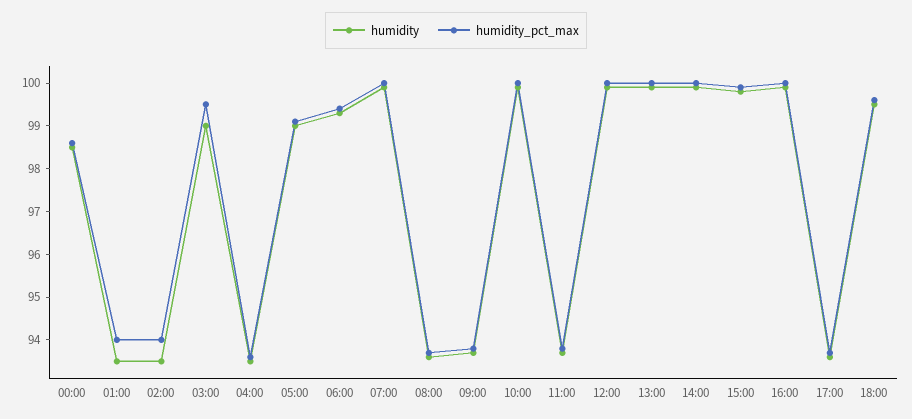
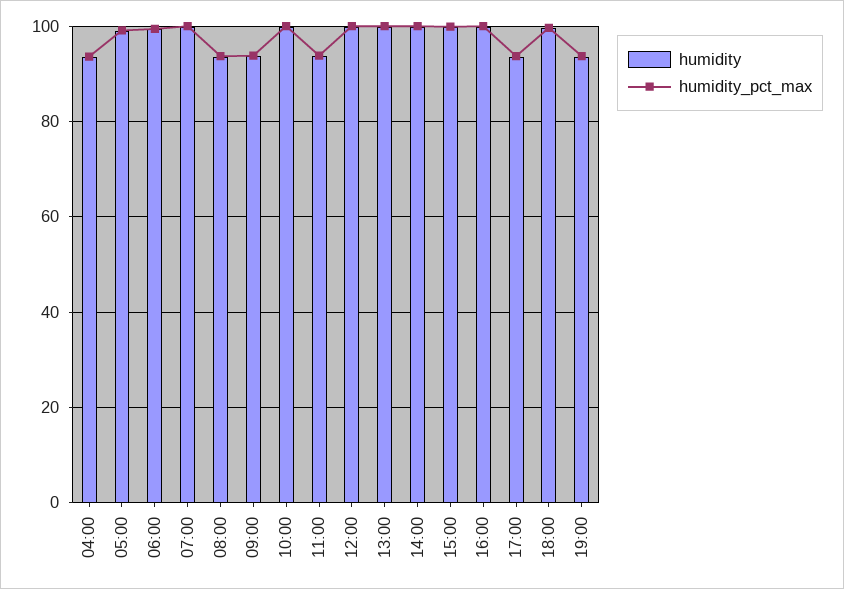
humidity, 00:00: 98.5 -> none
humidity_pct_max, 00:00: 98.5 -> none
humidity, 01:00: 93.5 -> none
humidity_pct_max, 01:00: 94 -> none
humidity, 02:00: 93.5 -> none
humidity_pct_max, 02:00: 94 -> none
humidity, 03:00: 99 -> none
humidity_pct_max, 03:00: 99.5 -> none
humidity, 19:00: none -> 94
humidity_pct_max, 19:00: none -> 94

